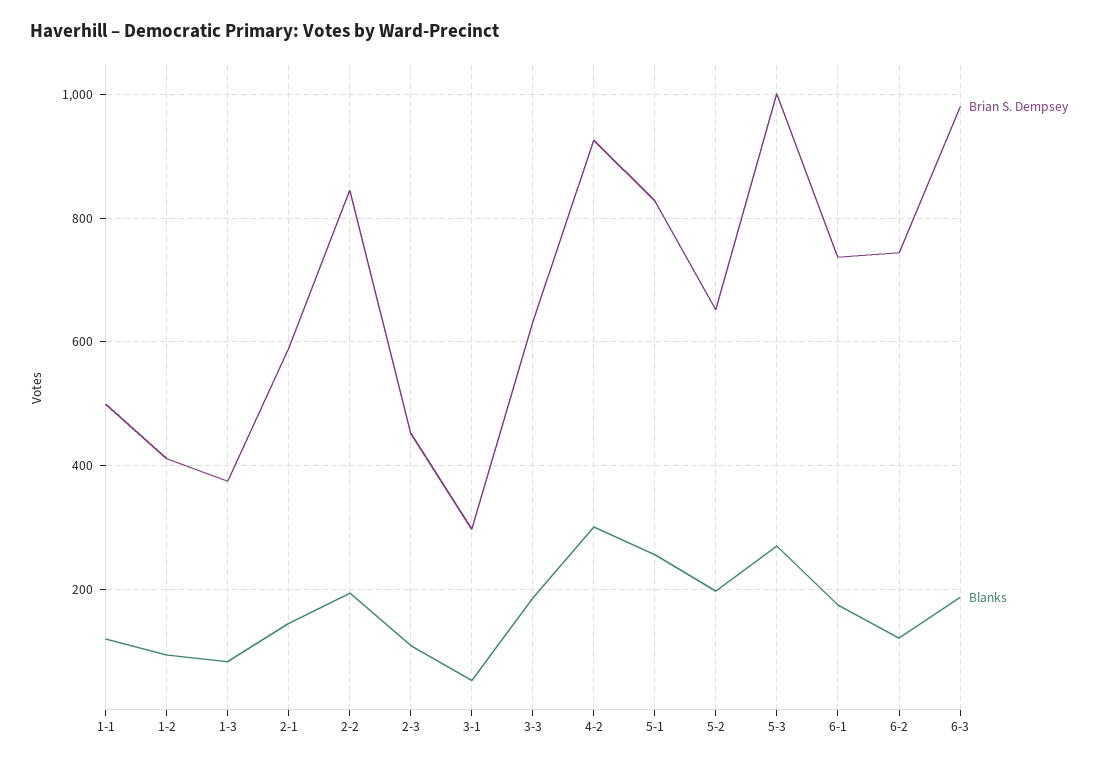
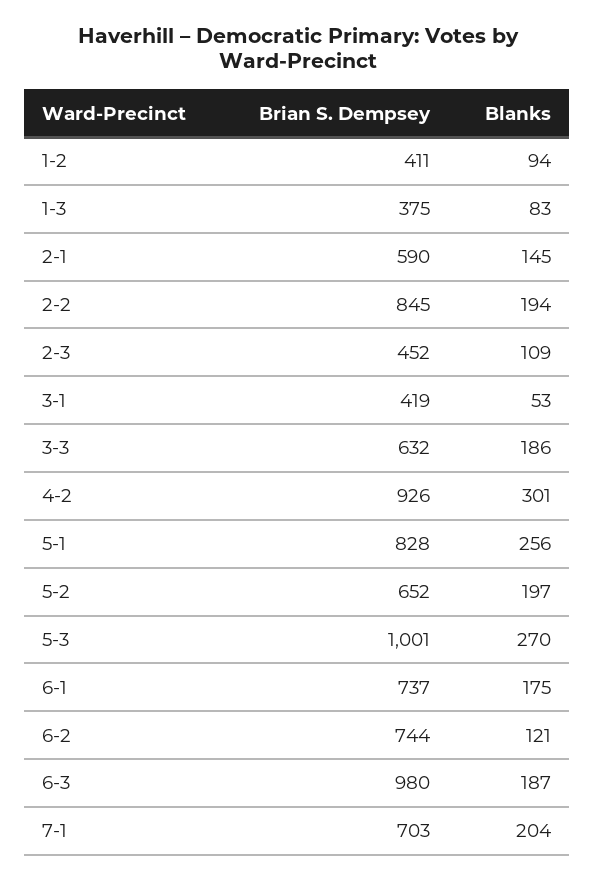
Brian S. Dempsey, 1-1: 500 -> none
Blanks, 1-1: 120 -> none
Brian S. Dempsey, 3-1: 300 -> 419
Brian S. Dempsey, 7-1: none -> 703
Blanks, 7-1: none -> 204

